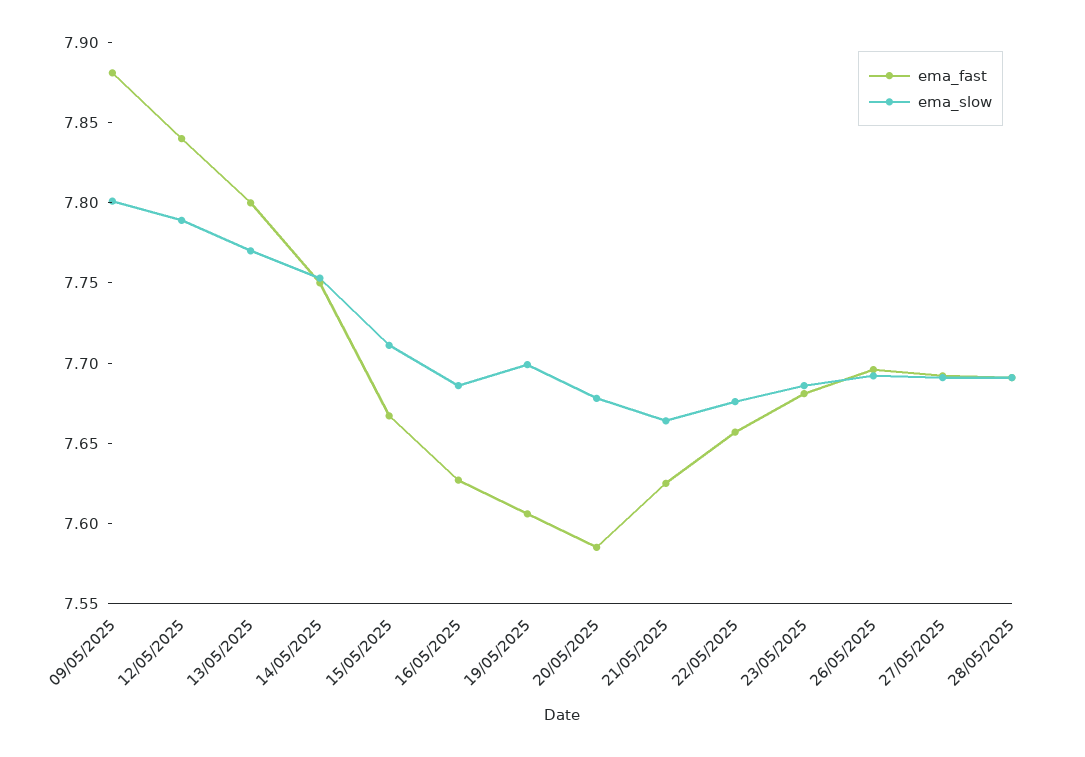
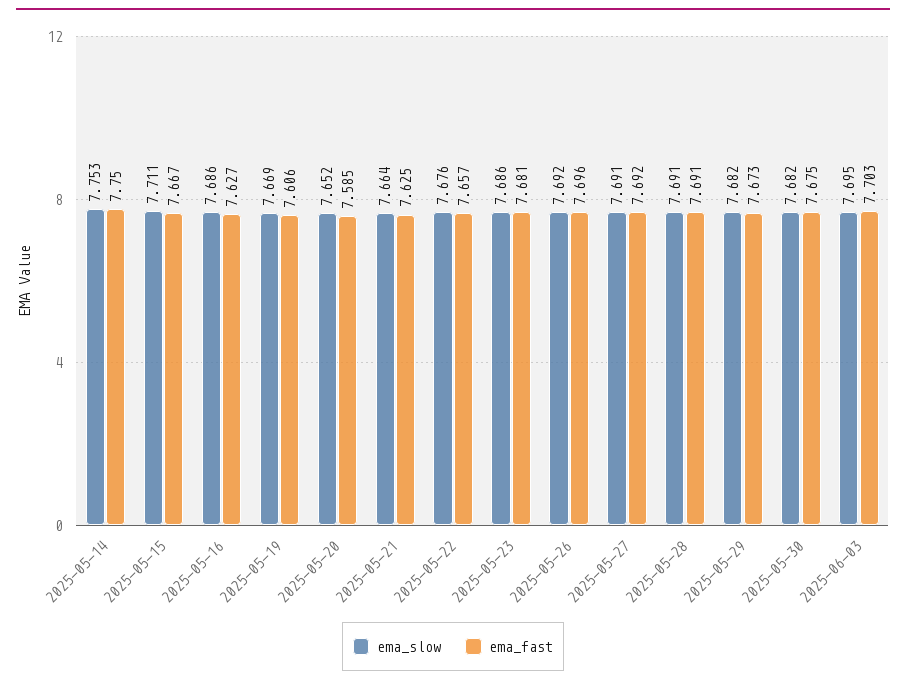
ema_fast, 09/05/2025: 7.88 -> none
ema_slow, 09/05/2025: 7.8 -> none
ema_fast, 12/05/2025: 7.84 -> none
ema_slow, 12/05/2025: 7.79 -> none
ema_fast, 13/05/2025: 7.8 -> none
ema_slow, 13/05/2025: 7.77 -> none
ema_slow, 19/05/2025: 7.7 -> 7.669
ema_slow, 20/05/2025: 7.68 -> 7.652
ema_slow, 2025-05-29: none -> 7.682
ema_fast, 2025-05-29: none -> 7.673
ema_slow, 2025-05-30: none -> 7.682
ema_fast, 2025-05-30: none -> 7.675
ema_slow, 2025-06-03: none -> 7.695
ema_fast, 2025-06-03: none -> 7.703

